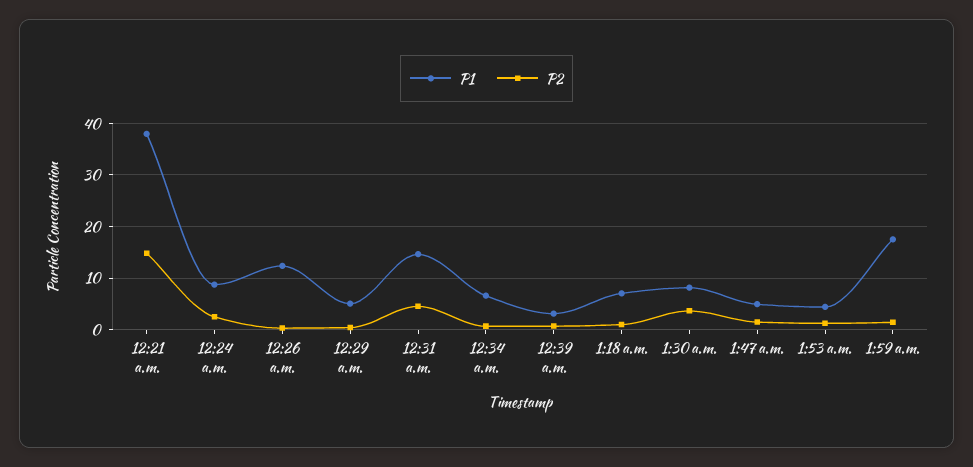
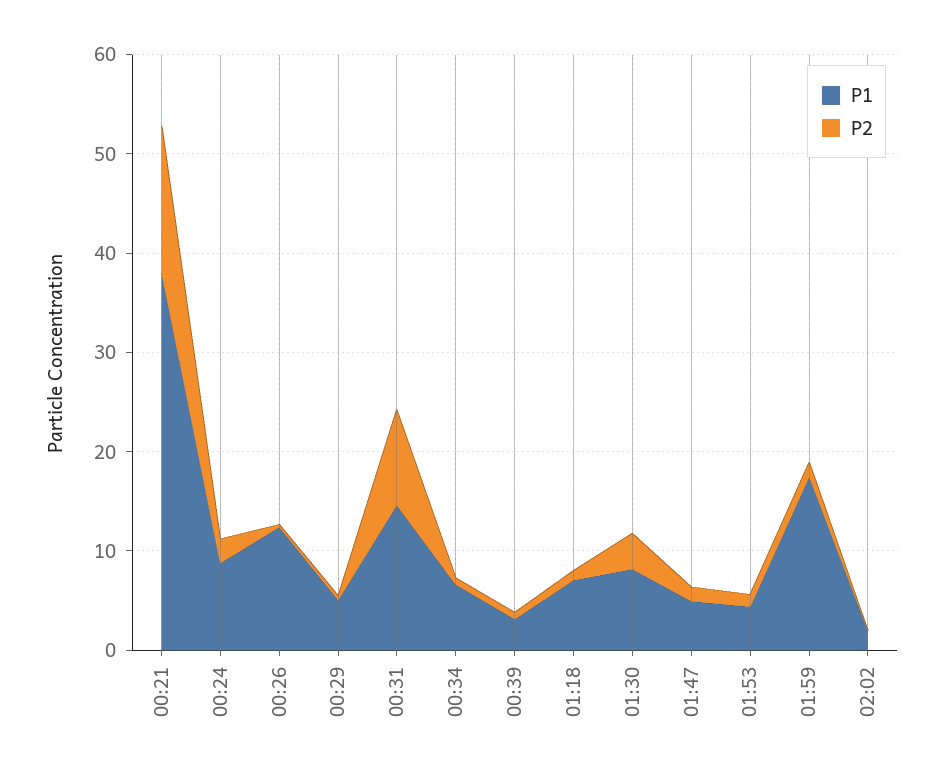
P2, 12:31 a.m.: 4 -> 10
P1, 02:02: none -> 2
P2, 02:02: none -> 0

